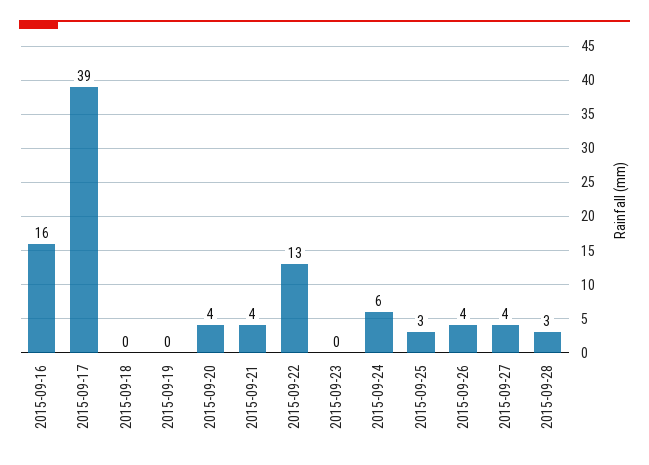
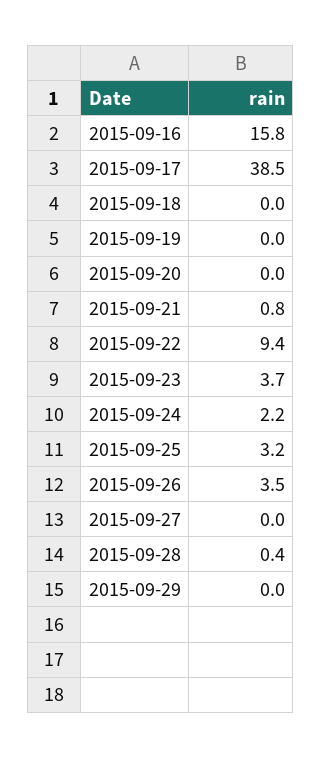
2015-09-20: 4 -> 0
2015-09-21: 4 -> 0.8
2015-09-22: 13 -> 9.4
2015-09-23: 0 -> 3.7
2015-09-24: 6 -> 2.2
2015-09-27: 4 -> 0
2015-09-28: 3 -> 0.4
2015-09-29: none -> 0

